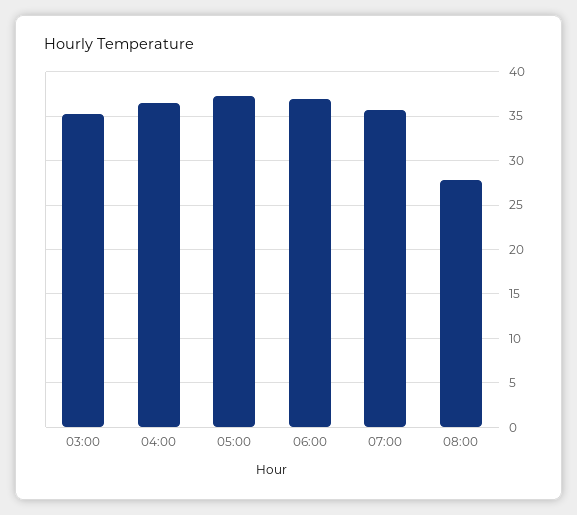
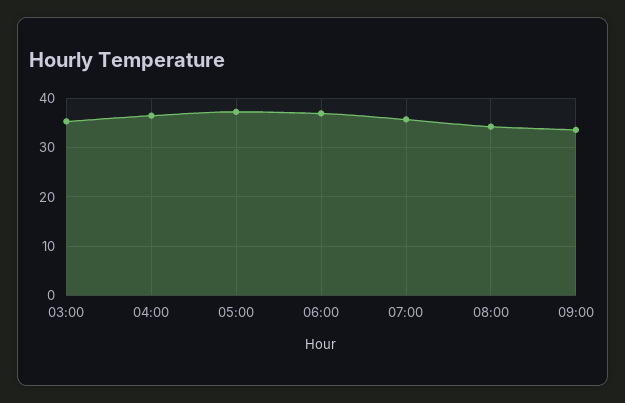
08:00: 28 -> 34
09:00: none -> 34

